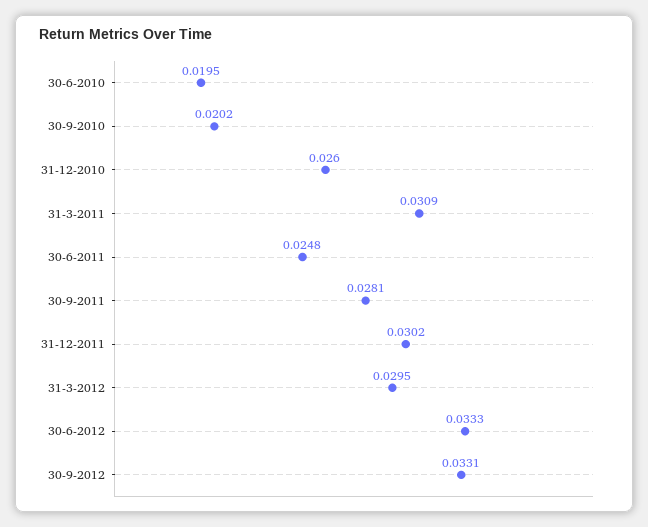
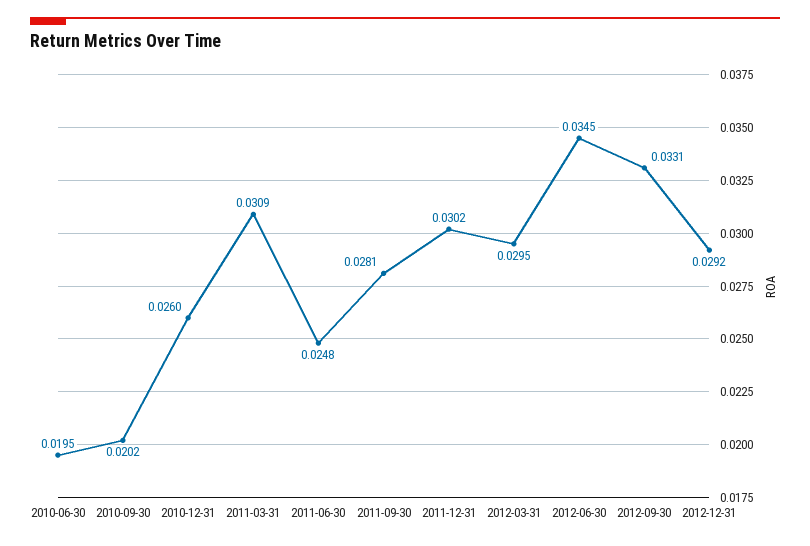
30-6-2012: 0.0333 -> 0.0345
2012-12-31: none -> 0.0292

